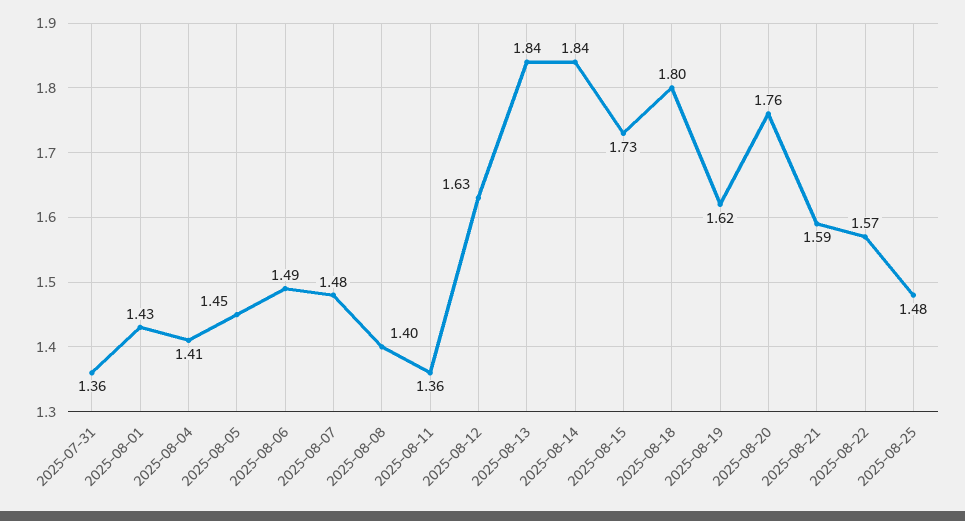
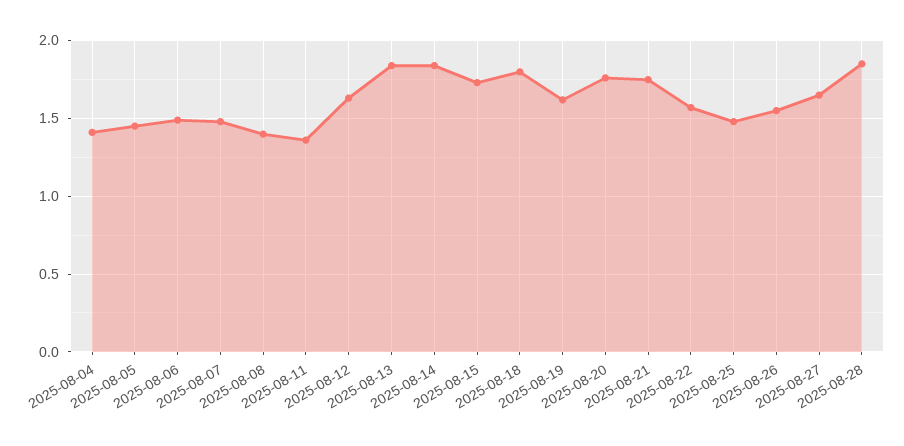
2025-07-31: 1.36 -> none
2025-08-01: 1.43 -> none
2025-08-21: 1.59 -> 1.75
2025-08-26: none -> 1.55
2025-08-27: none -> 1.65
2025-08-28: none -> 1.85

